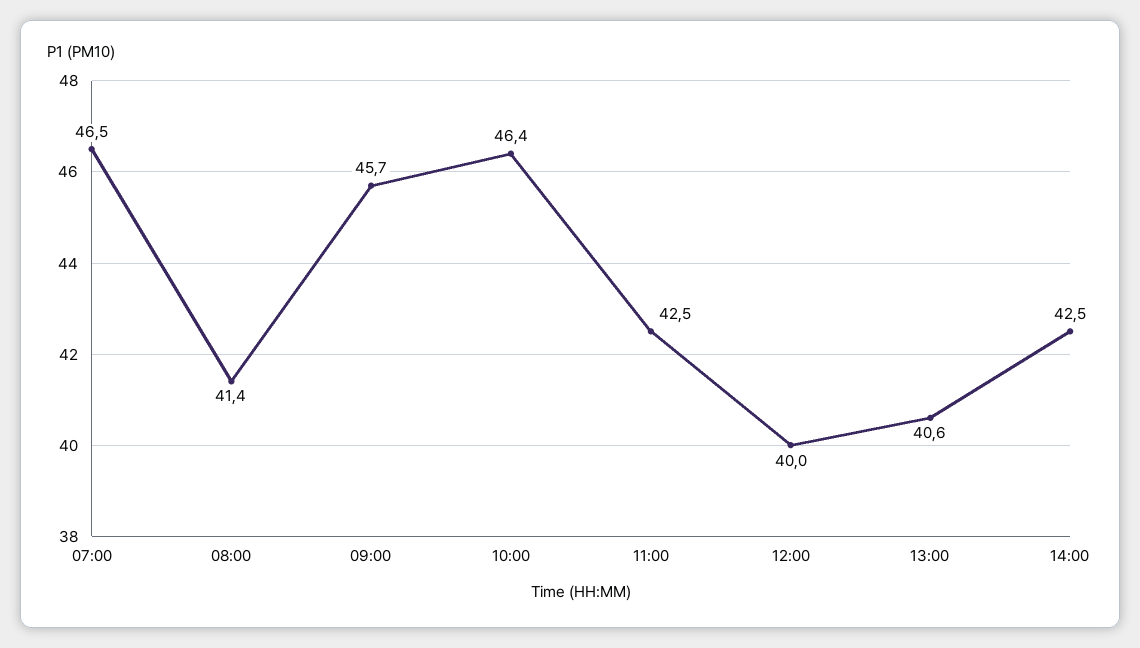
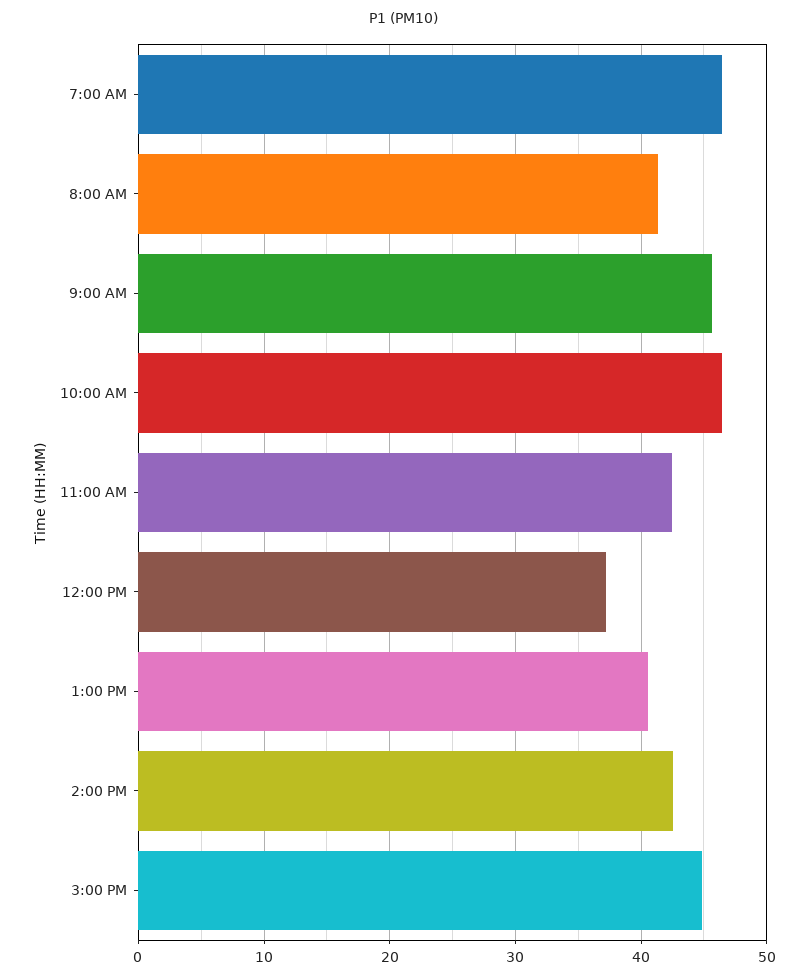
12:00: 40 -> 37
3:00 PM: none -> 45

